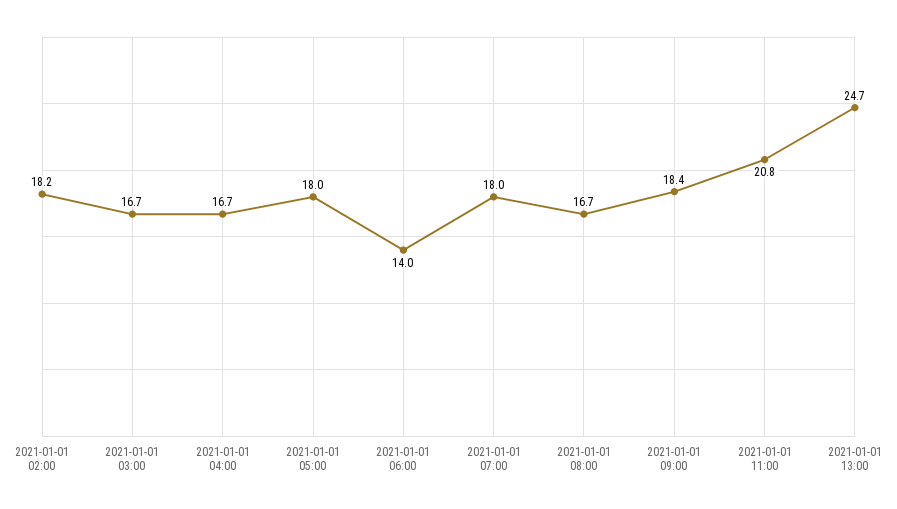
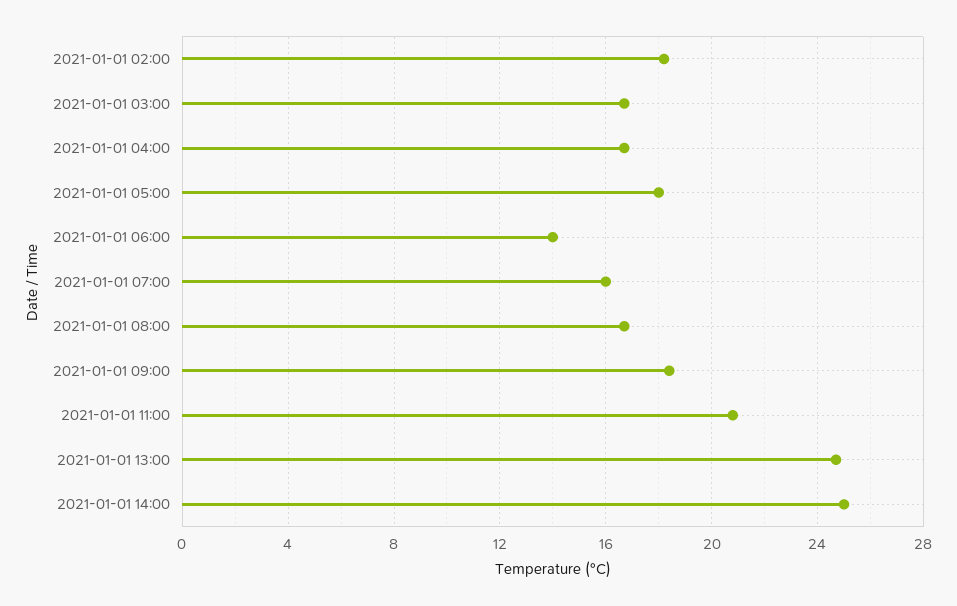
2021-01-01 07:00: 18 -> 16
2021-01-01 14:00: none -> 25

